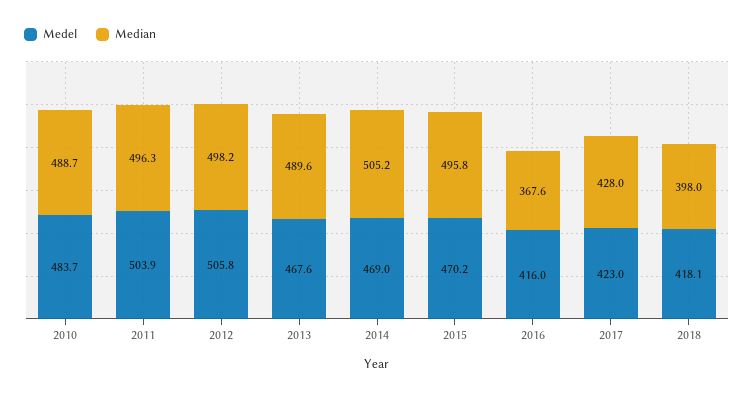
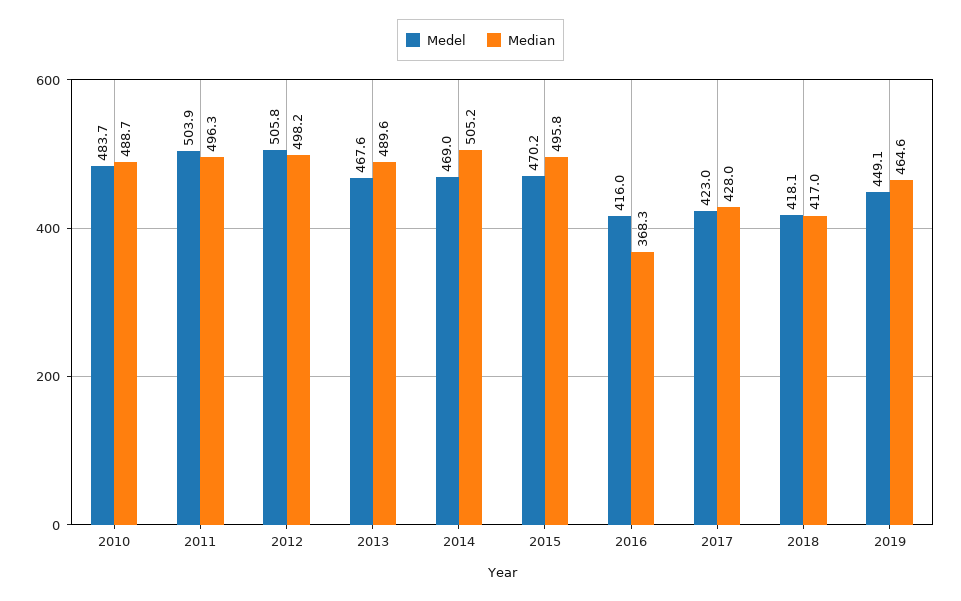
Median, 2016: 367.6 -> 368.3
Median, 2018: 398 -> 417
Medel, 2019: none -> 449.1
Median, 2019: none -> 464.6

